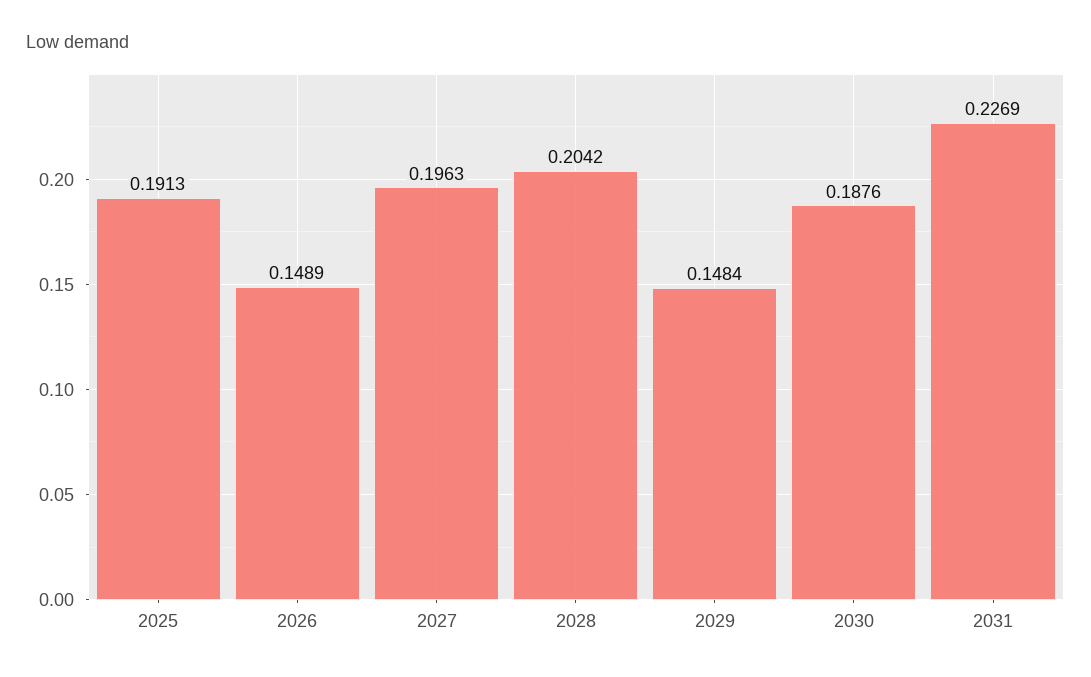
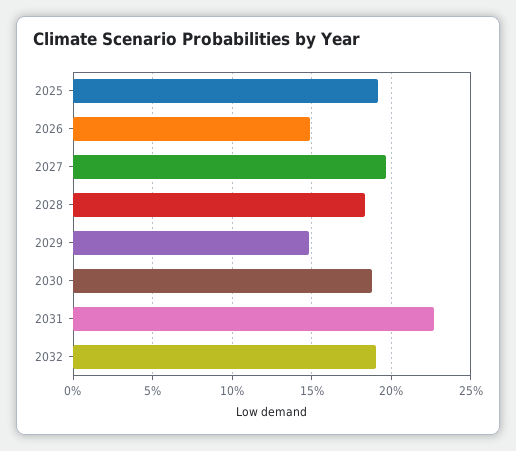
2028: 0.2042 -> 0.185
2032: none -> 0.19

